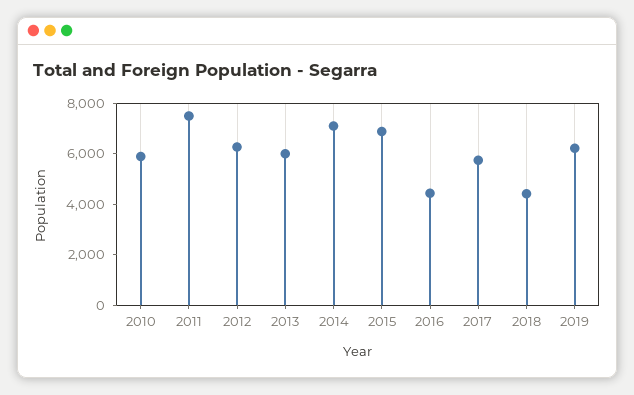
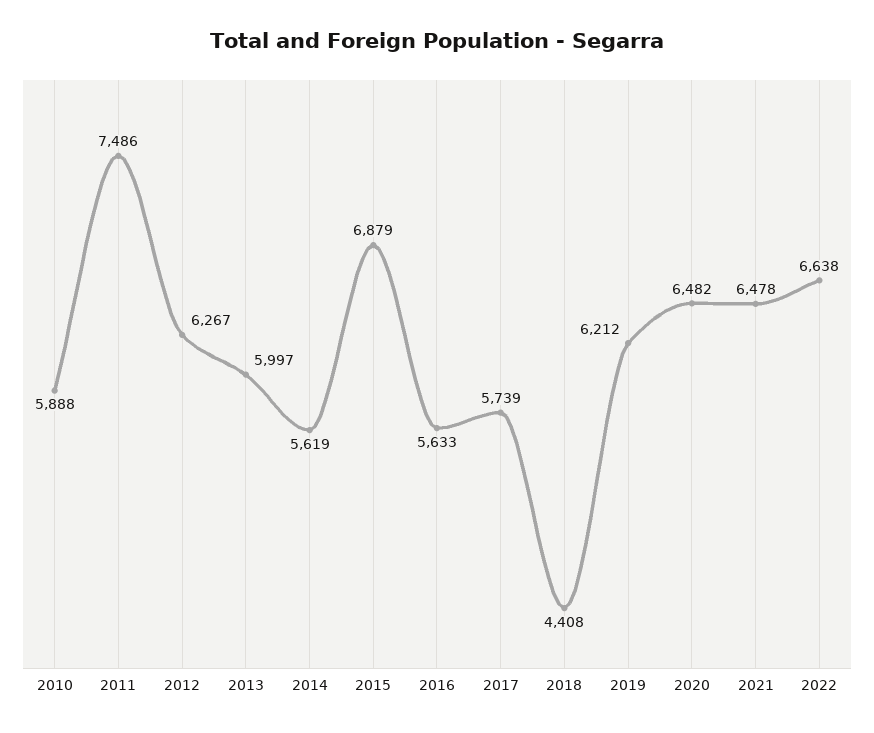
2014: 7000 -> 5619
2016: 4500 -> 5633
2020: none -> 6482
2021: none -> 6478
2022: none -> 6638

